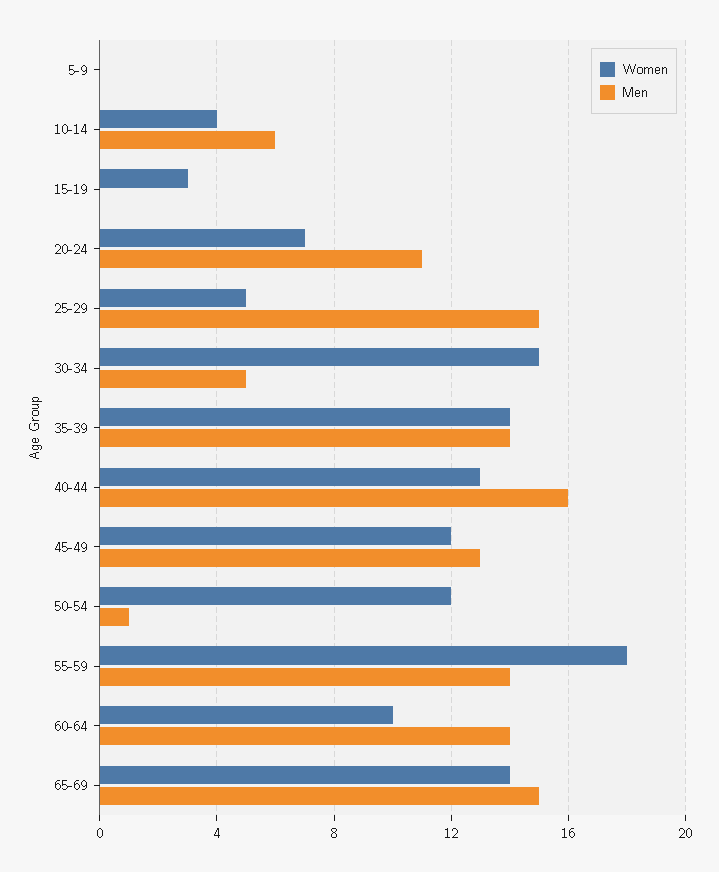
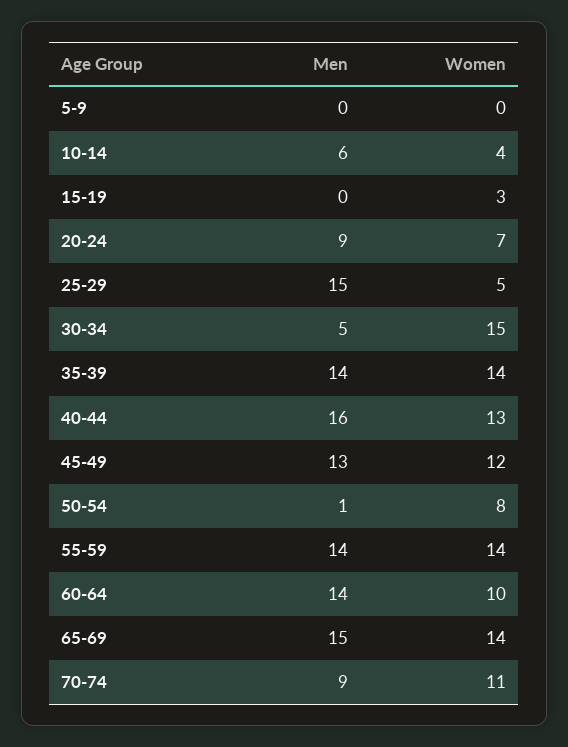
Men, 20-24: 11 -> 9
Women, 50-54: 12 -> 8
Women, 55-59: 18 -> 14
Men, 70-74: none -> 9
Women, 70-74: none -> 11

